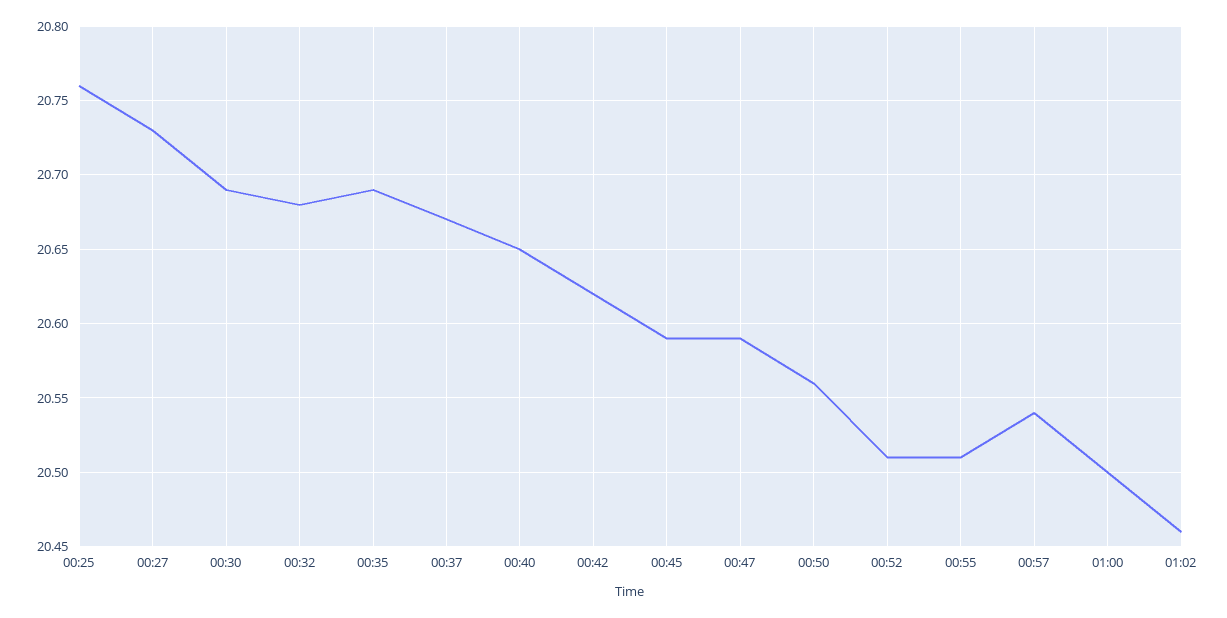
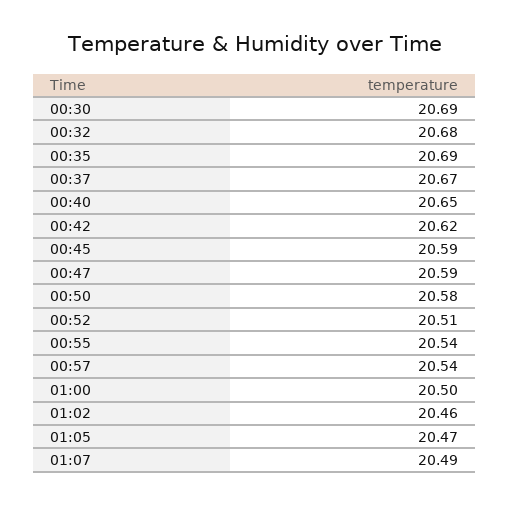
00:25: 20.76 -> none
00:27: 20.73 -> none
00:50: 20.56 -> 20.58
00:55: 20.51 -> 20.54
01:05: none -> 20.47
01:07: none -> 20.49

